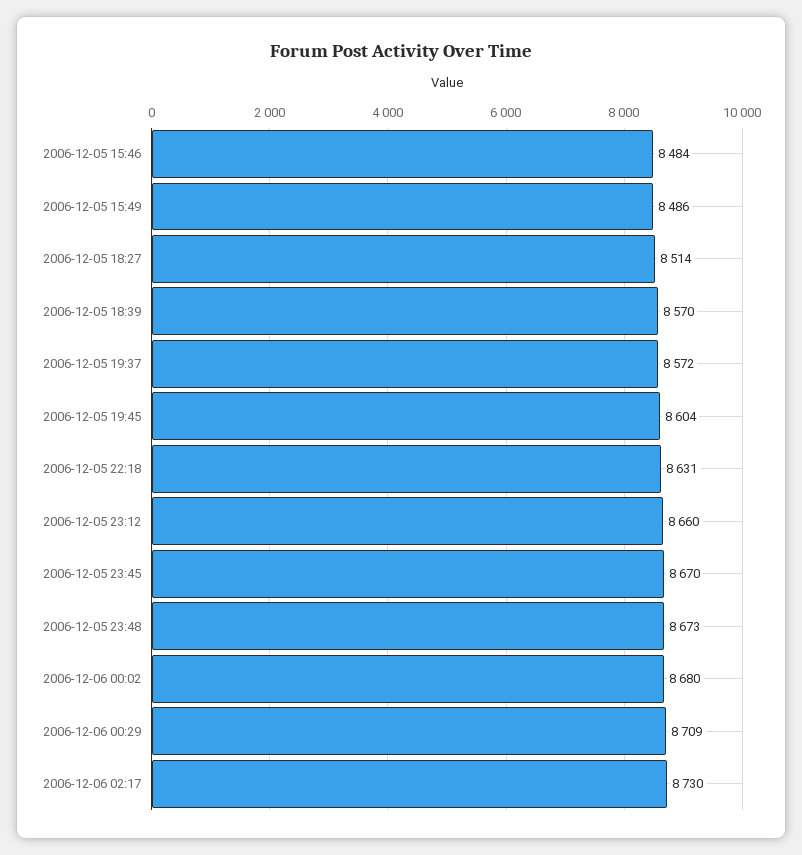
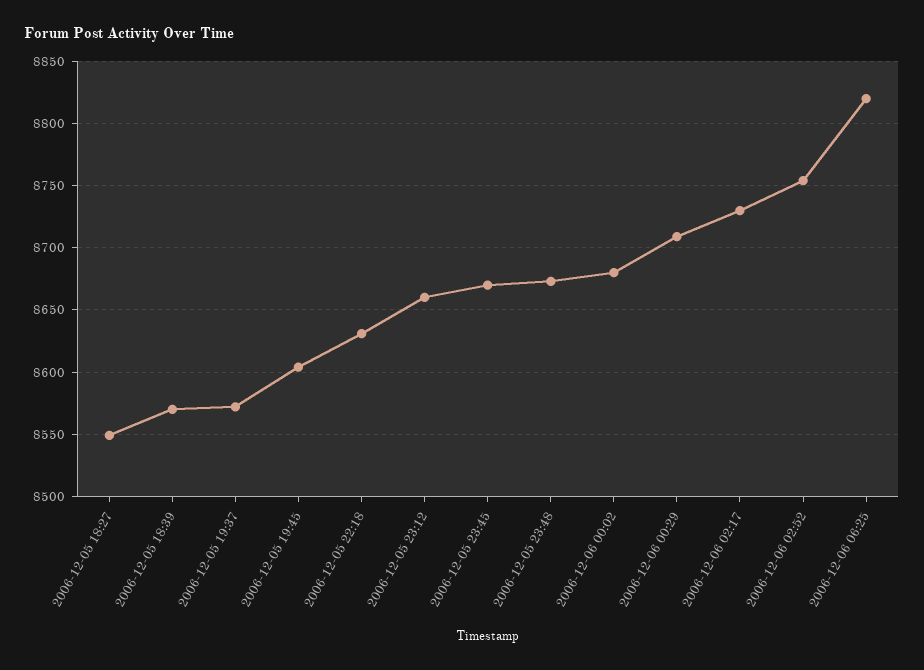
2006-12-05 15:46: 8484 -> none
2006-12-05 15:49: 8486 -> none
2006-12-05 18:27: 8514 -> 8550
2006-12-06 02:52: none -> 8755
2006-12-06 06:25: none -> 8820

